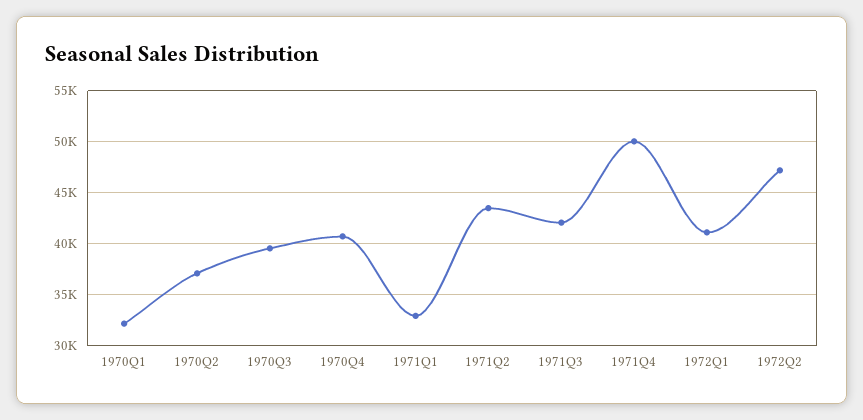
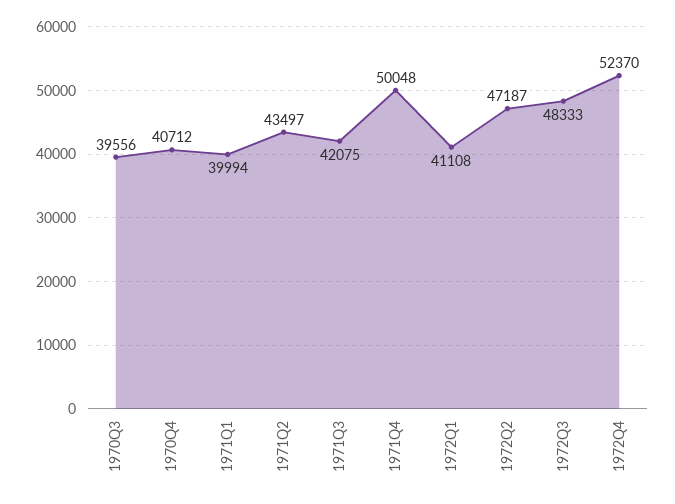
1970Q1: 32000 -> none
1970Q2: 37000 -> none
1971Q1: 33000 -> 39994
1972Q3: none -> 48333
1972Q4: none -> 52370

